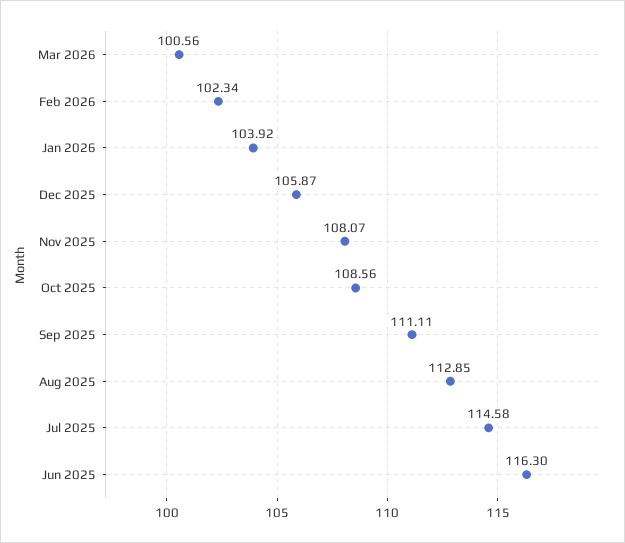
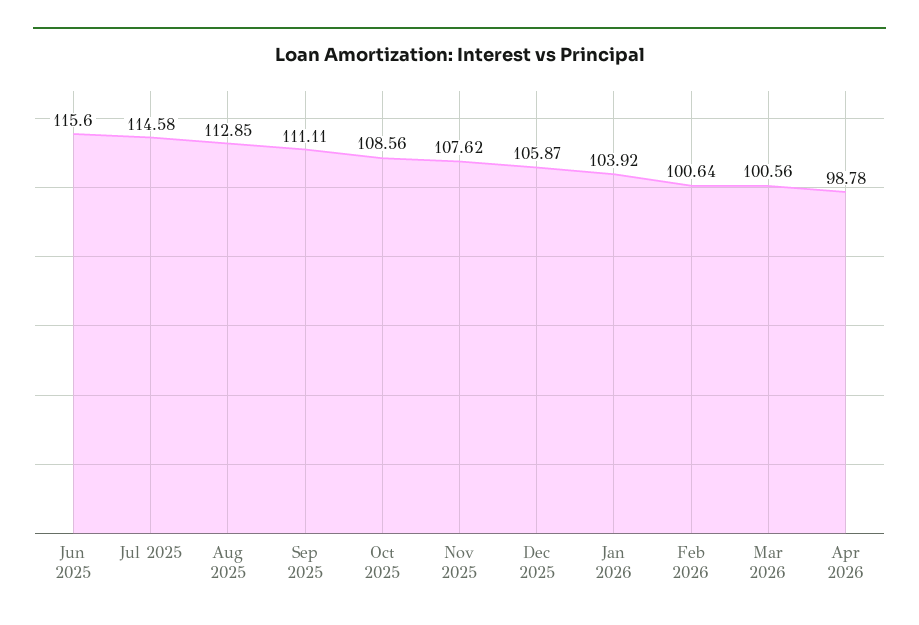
Feb 2026: 102.34 -> 100.64
Nov 2025: 108.07 -> 107.62
Jun 2025: 116.3 -> 115.6
Apr 2026: none -> 98.78

